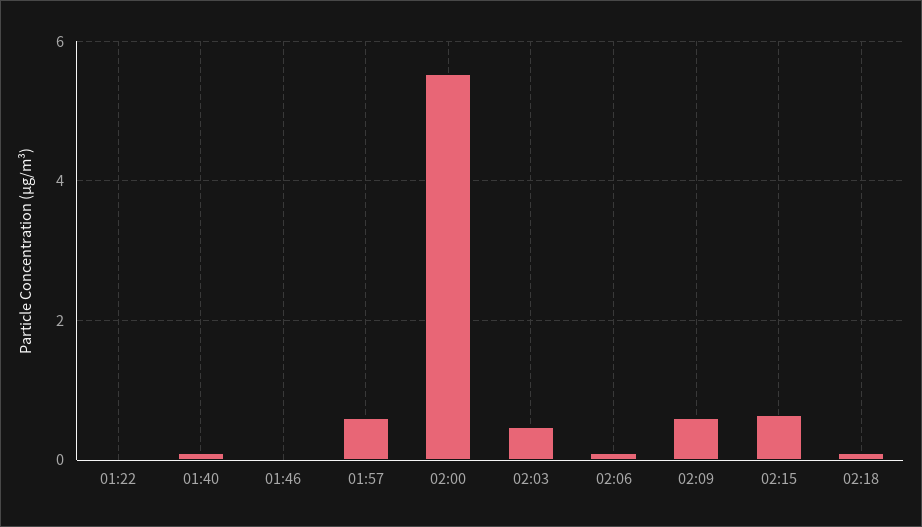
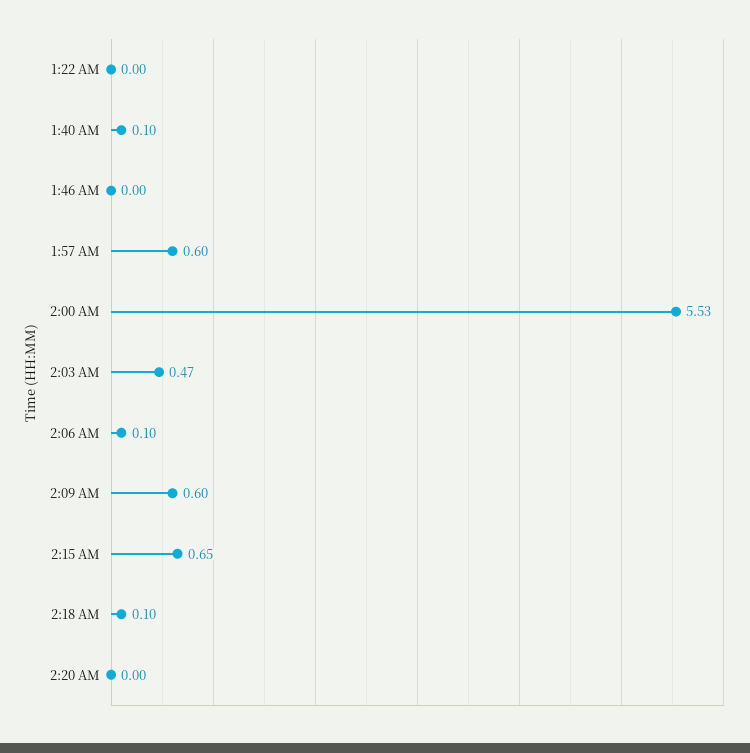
2:20 AM: none -> 0

